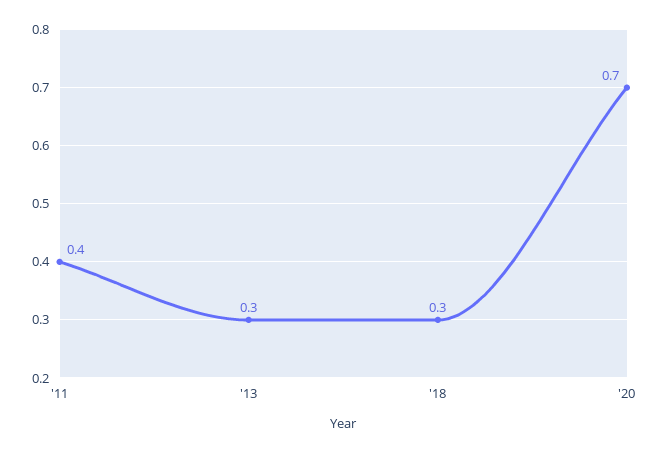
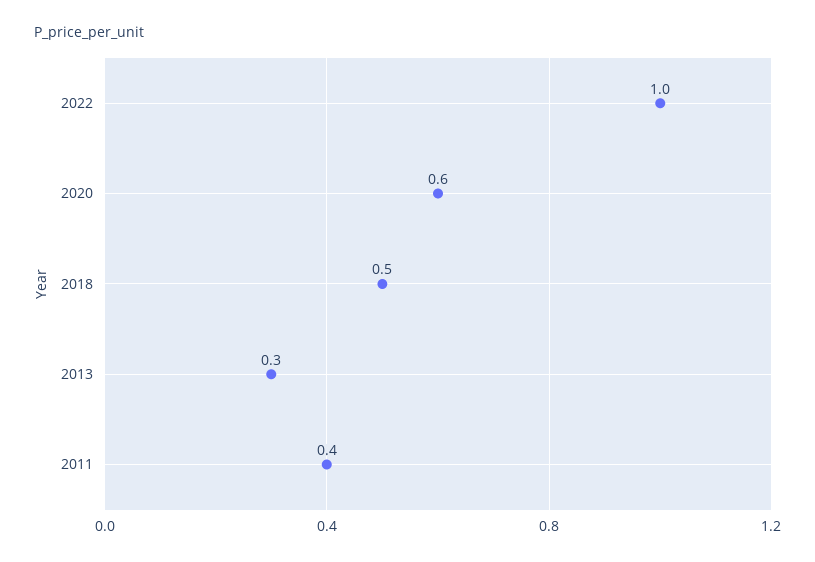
'18: 0.3 -> 0.5
'20: 0.7 -> 0.6
2022: none -> 1

